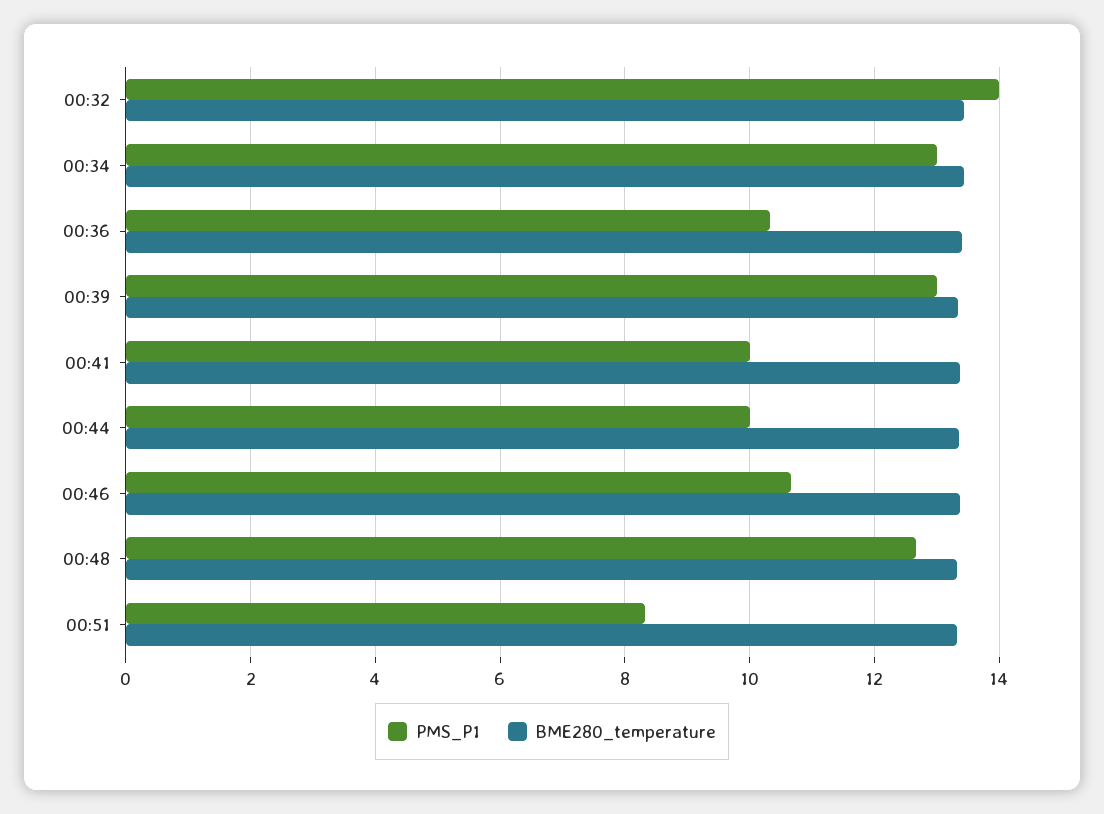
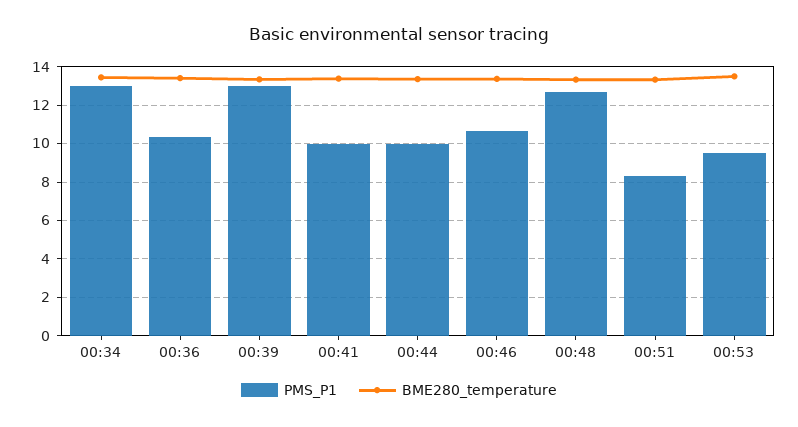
PMS_P1, 00:32: 14 -> none
BME280_temperature, 00:32: 13.4 -> none
PMS_P1, 00:53: none -> 9.5
BME280_temperature, 00:53: none -> 13.5

